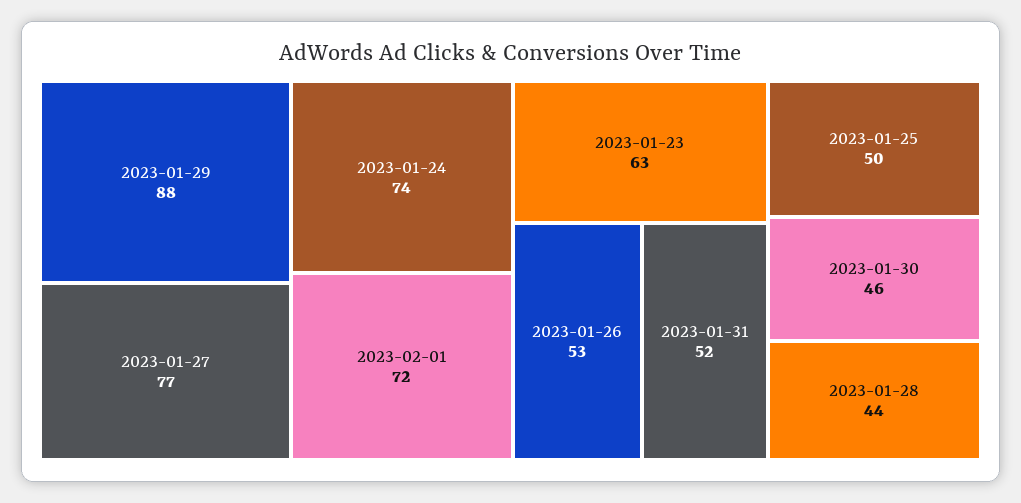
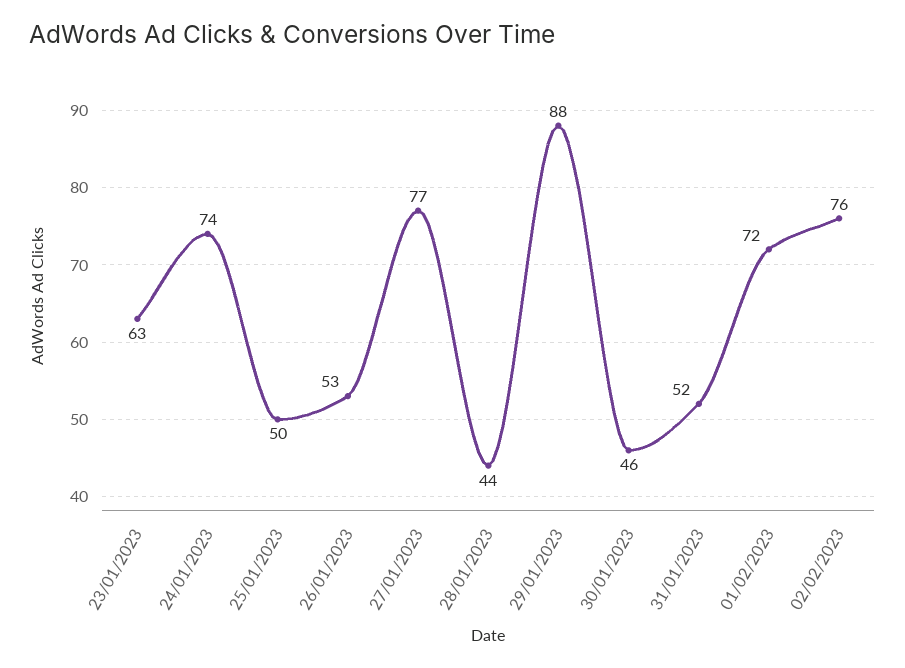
02/02/2023: none -> 76

